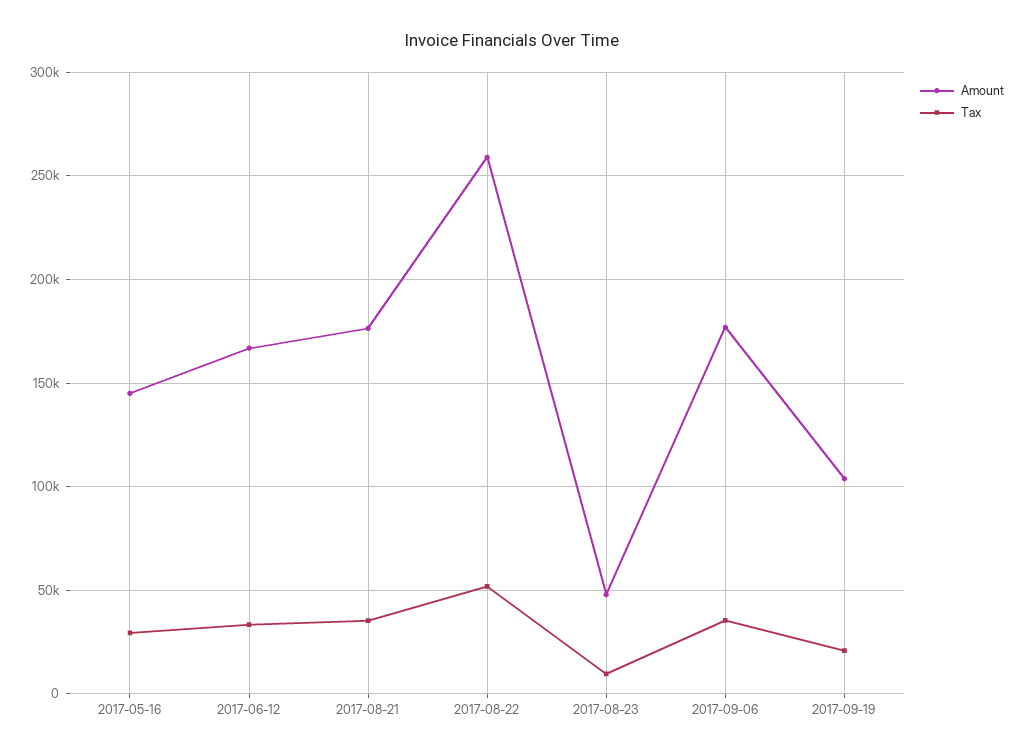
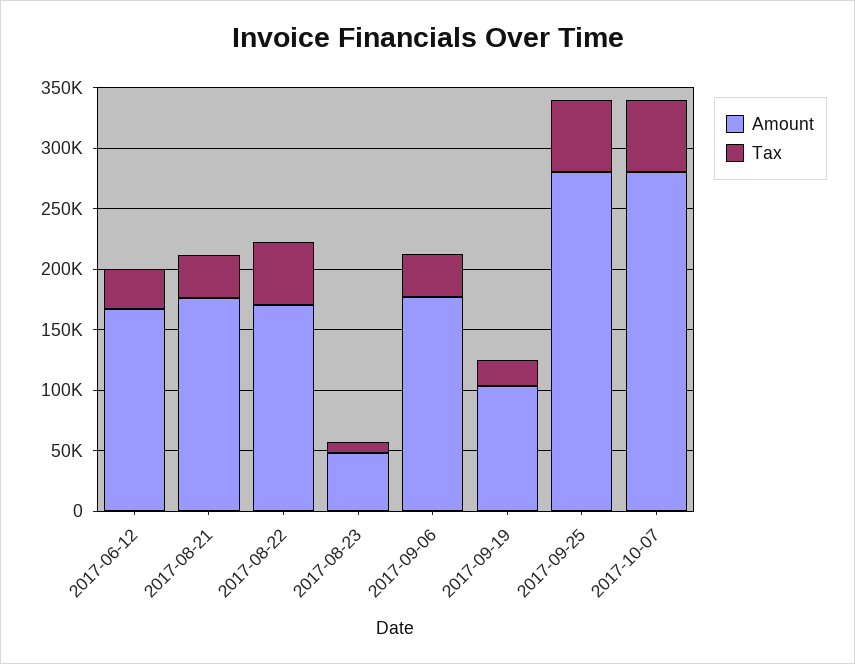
Amount, 2017-05-16: 145000 -> none
Tax, 2017-05-16: 30000 -> none
Amount, 2017-08-22: 260000 -> 170000
Amount, 2017-09-25: none -> 280000
Tax, 2017-09-25: none -> 60000
Amount, 2017-10-07: none -> 280000
Tax, 2017-10-07: none -> 60000

